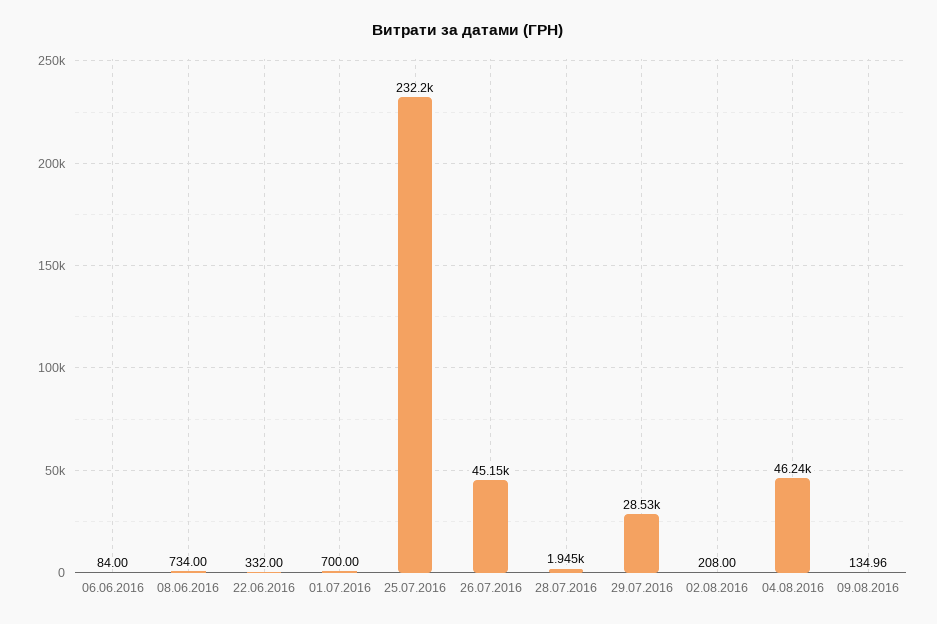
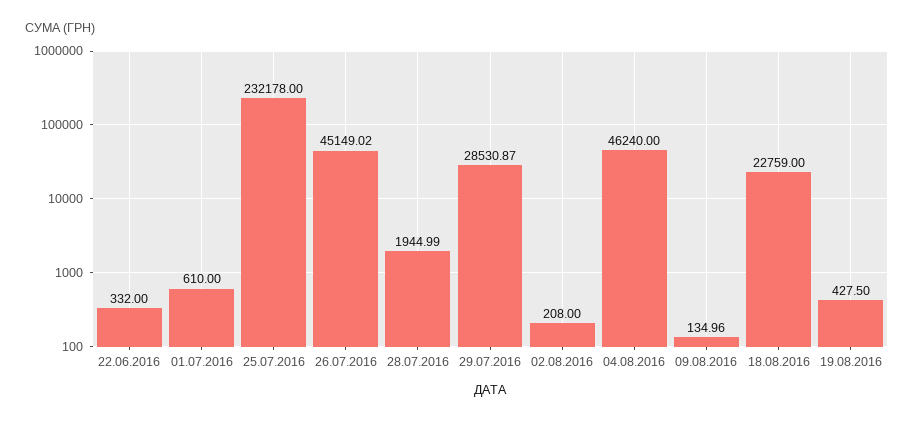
06.06.2016: 84 -> none
08.06.2016: 734 -> none
01.07.2016: 700 -> 610
18.08.2016: none -> 22759
19.08.2016: none -> 427.5

